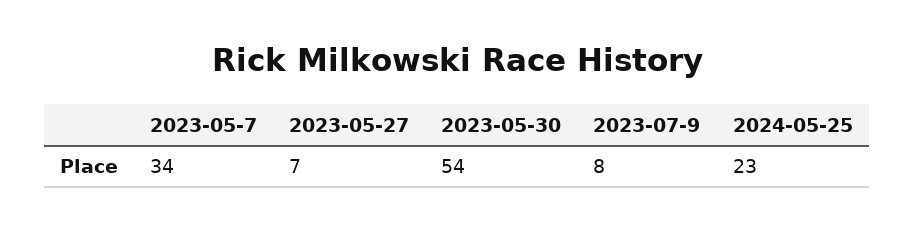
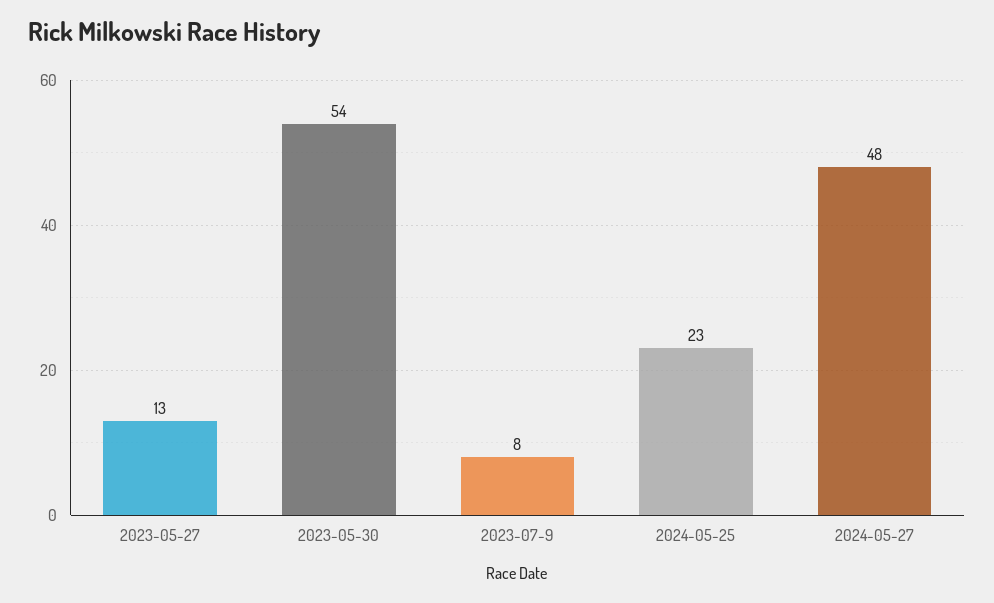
2023-05-7: 34 -> none
2023-05-27: 7 -> 13
2024-05-27: none -> 48

